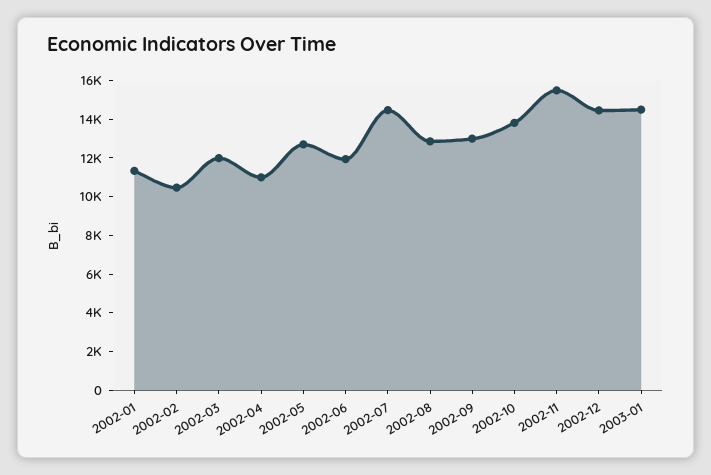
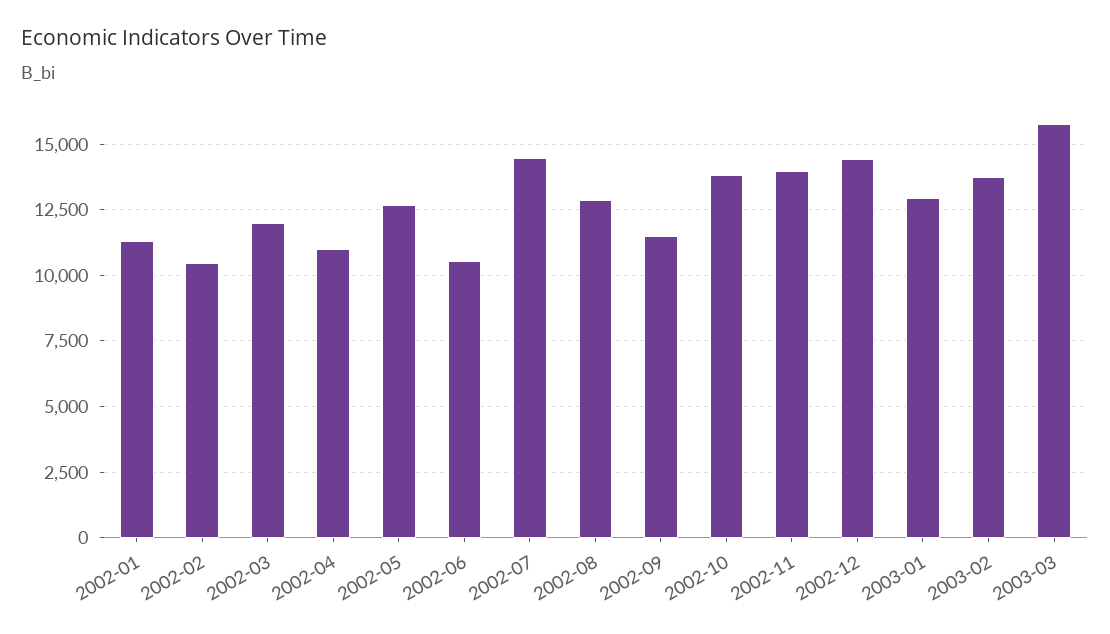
2002-06: 12000 -> 10500
2002-09: 13000 -> 11500
2002-11: 15500 -> 14000
2003-01: 14500 -> 13000
2003-02: none -> 13750
2003-03: none -> 15750

